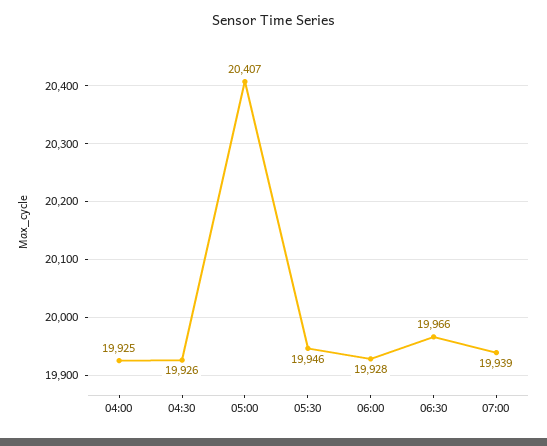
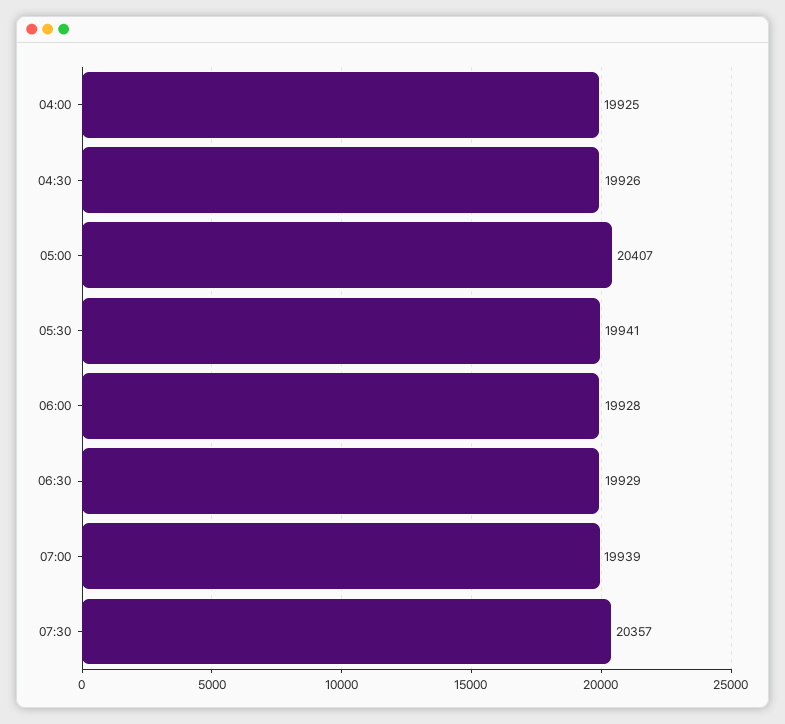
05:30: 19946 -> 19941
06:30: 19966 -> 19929
07:30: none -> 20357

